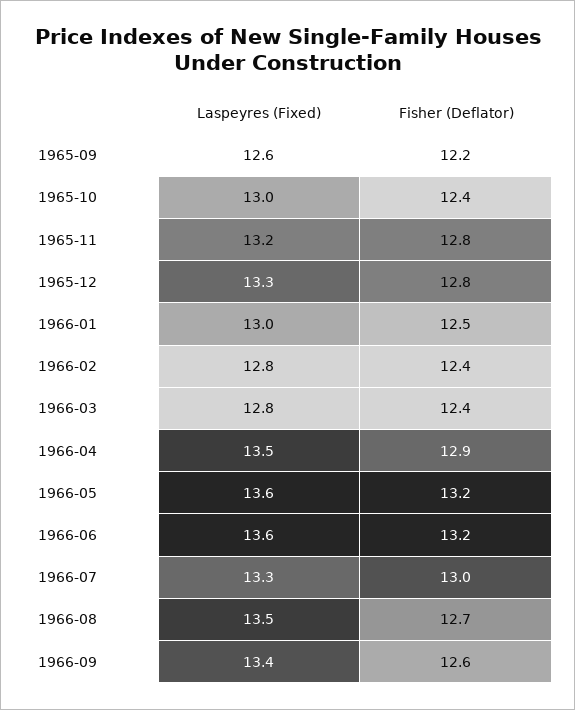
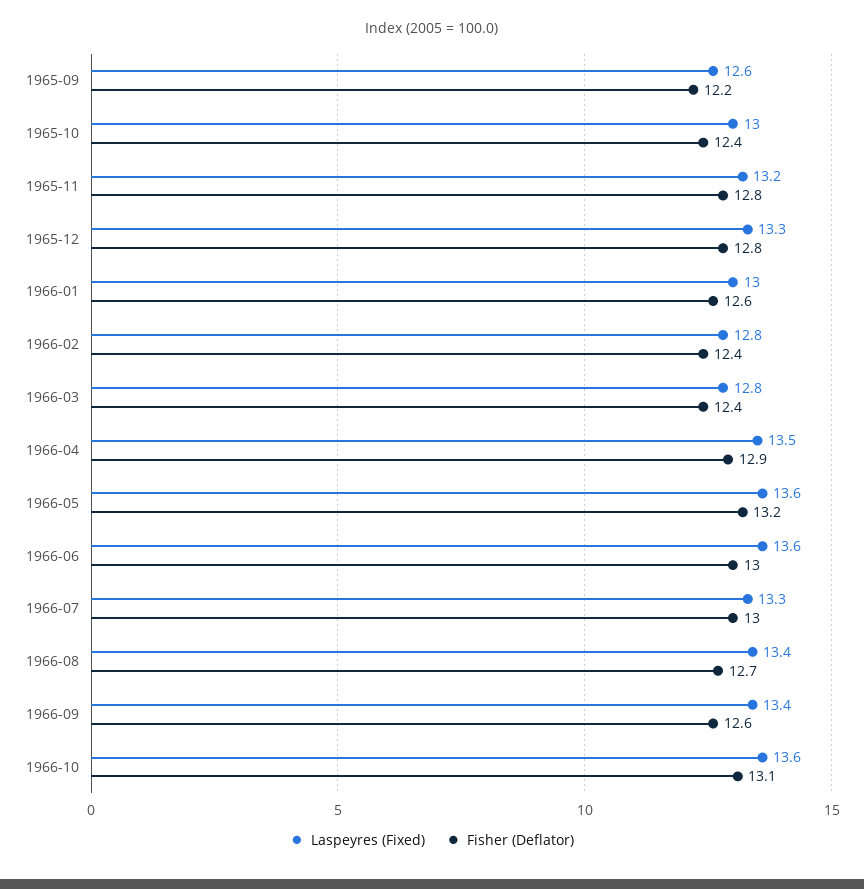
Fisher (Deflator), 1966-01: 12.5 -> 12.6
Fisher (Deflator), 1966-06: 13.2 -> 13
Laspeyres (Fixed), 1966-08: 13.5 -> 13.4
Laspeyres (Fixed), 1966-10: none -> 13.6
Fisher (Deflator), 1966-10: none -> 13.1

